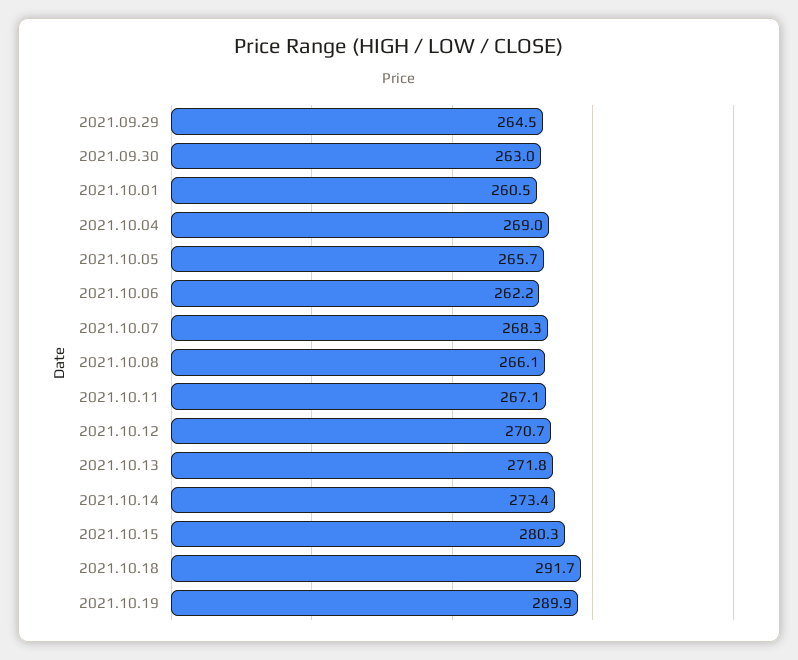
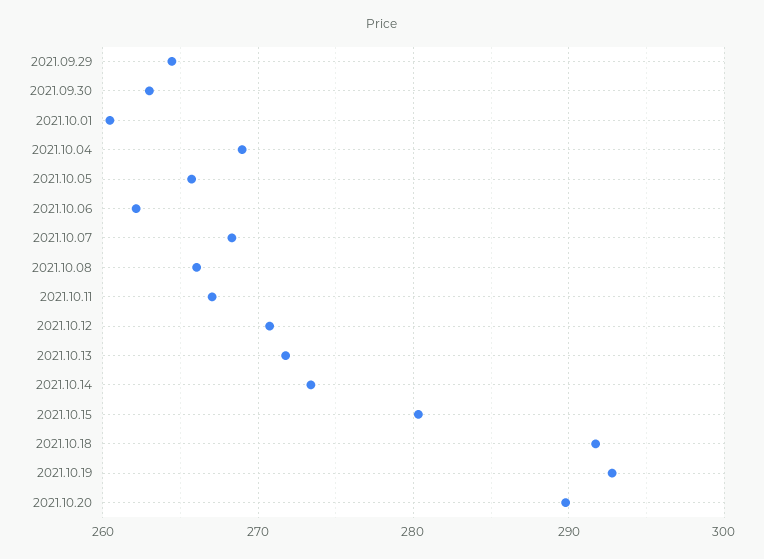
2021.10.19: 289.9 -> 293
2021.10.20: none -> 290

